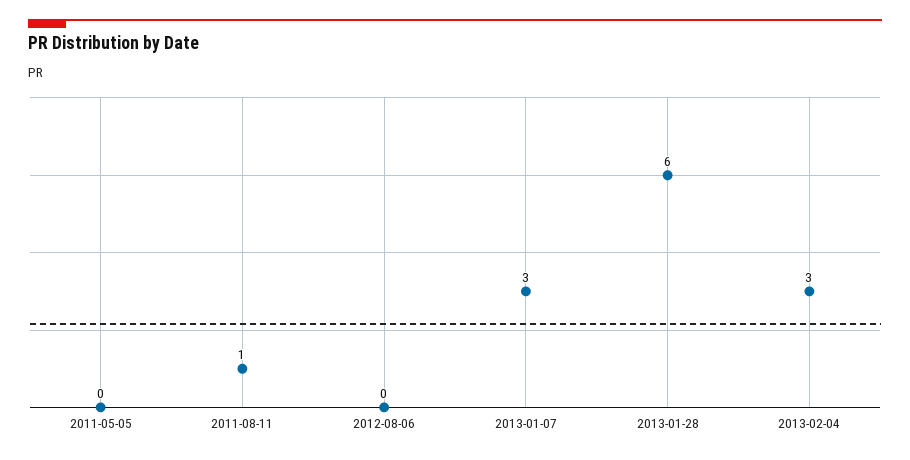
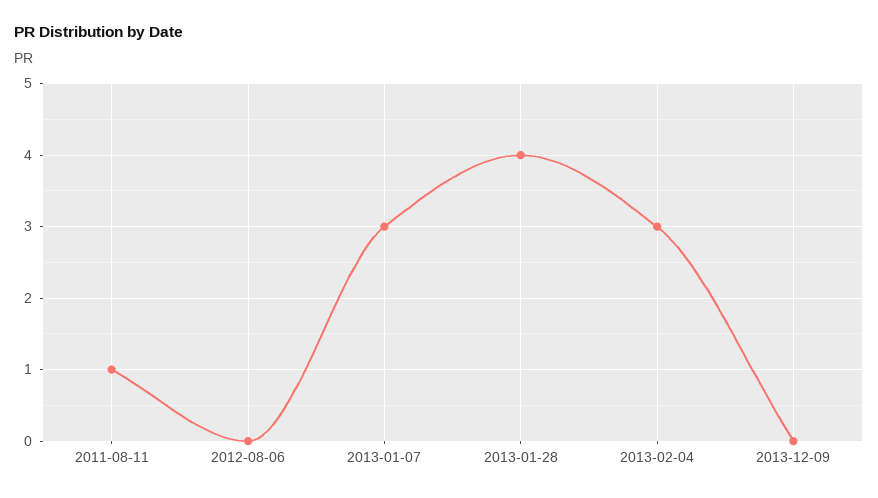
2011-05-05: 0 -> none
2013-01-28: 6 -> 4
2013-12-09: none -> 0

